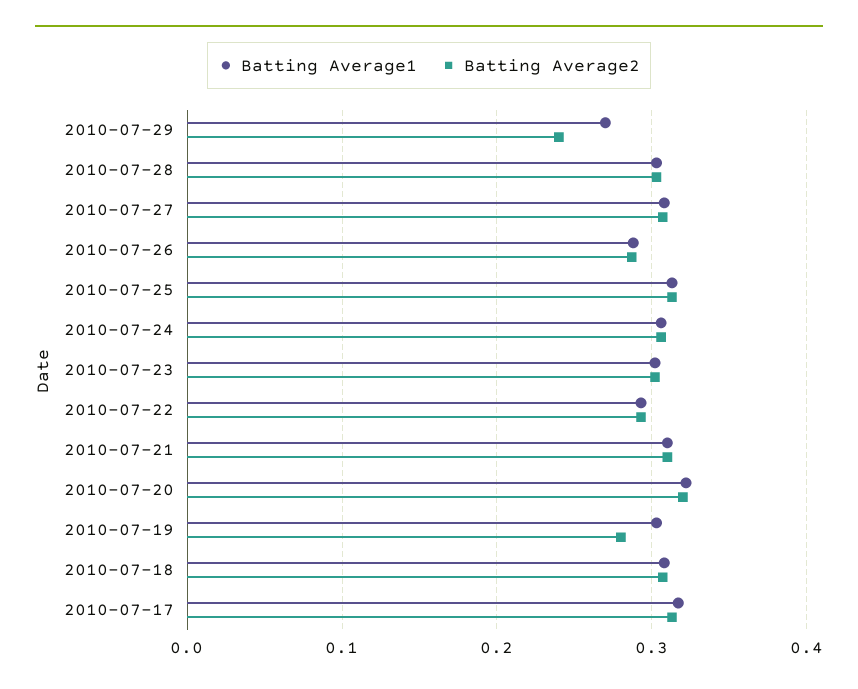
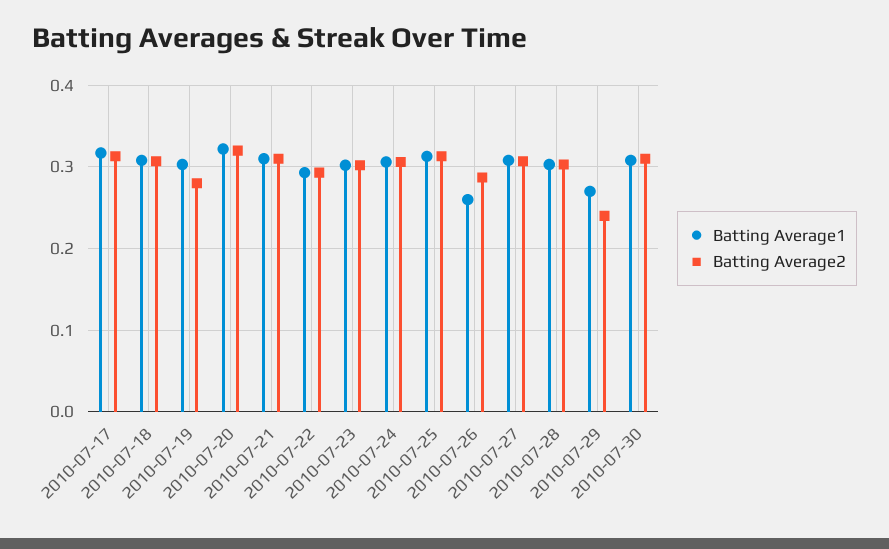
Batting Average1, 2010-07-26: 0.29 -> 0.26
Batting Average1, 2010-07-30: none -> 0.31
Batting Average2, 2010-07-30: none -> 0.31

